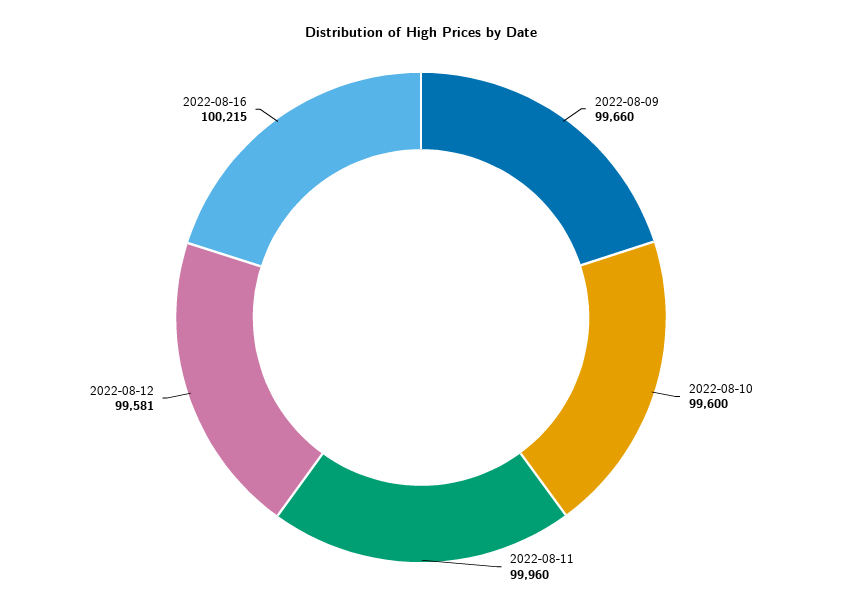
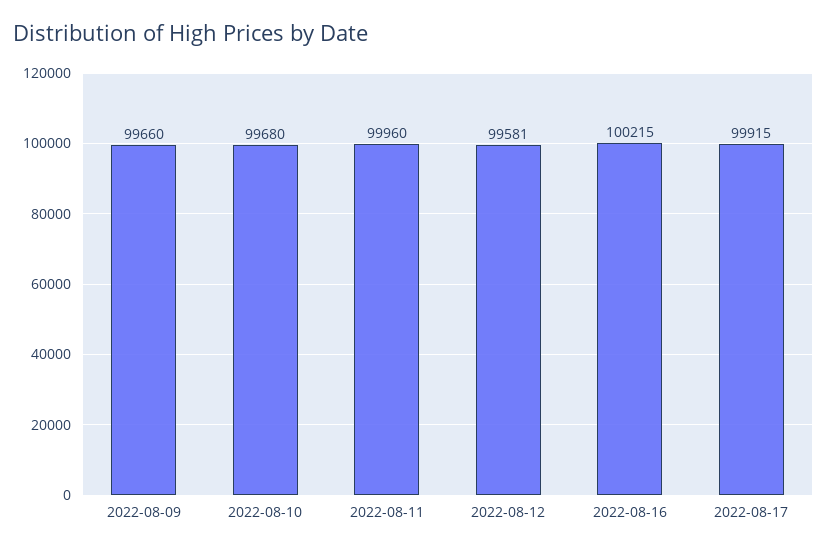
2022-08-10: 99600 -> 99680
2022-08-17: none -> 99915

